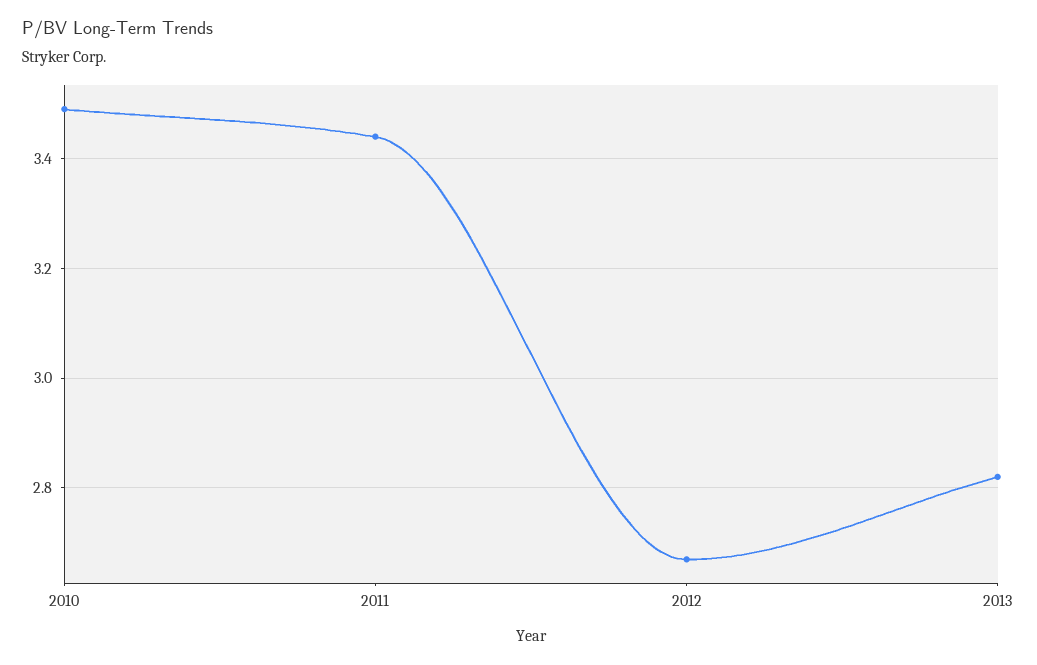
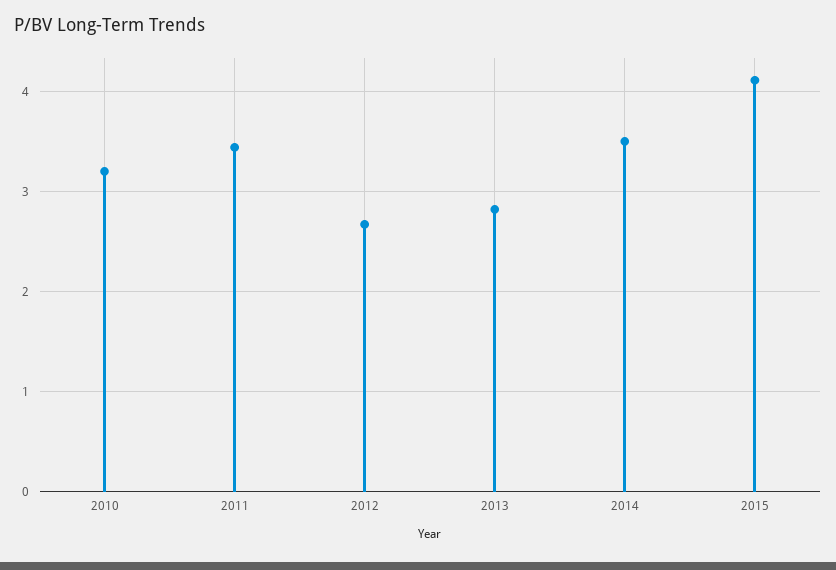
2010: 3.5 -> 3.2
2014: none -> 3.5
2015: none -> 4.1

